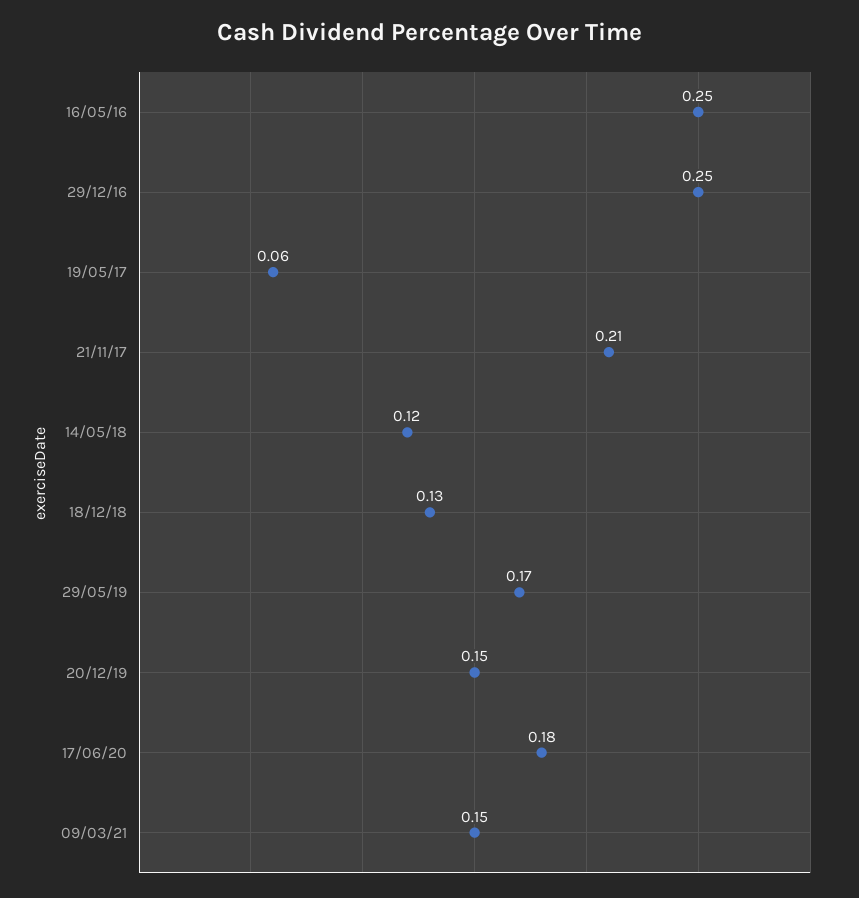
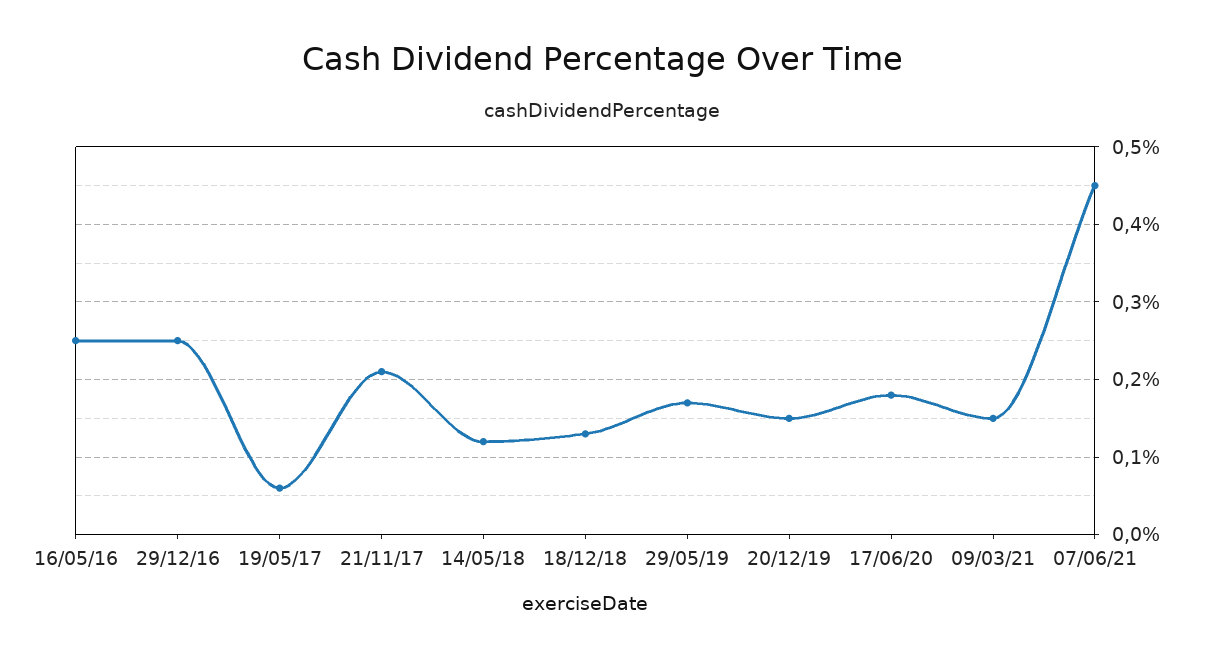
07/06/21: none -> 0.45

